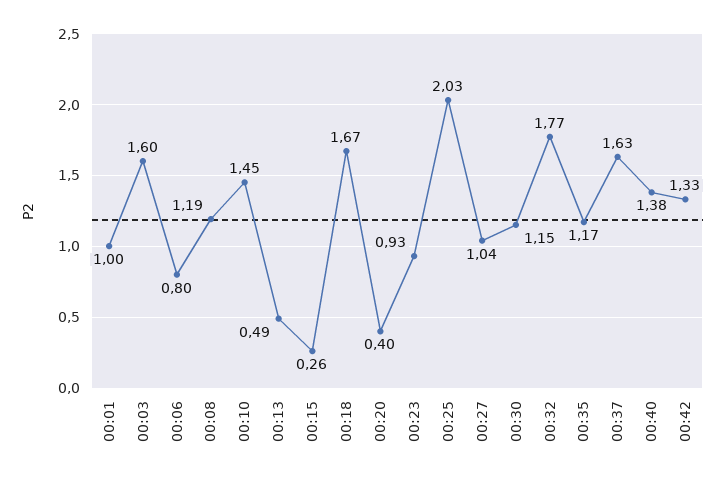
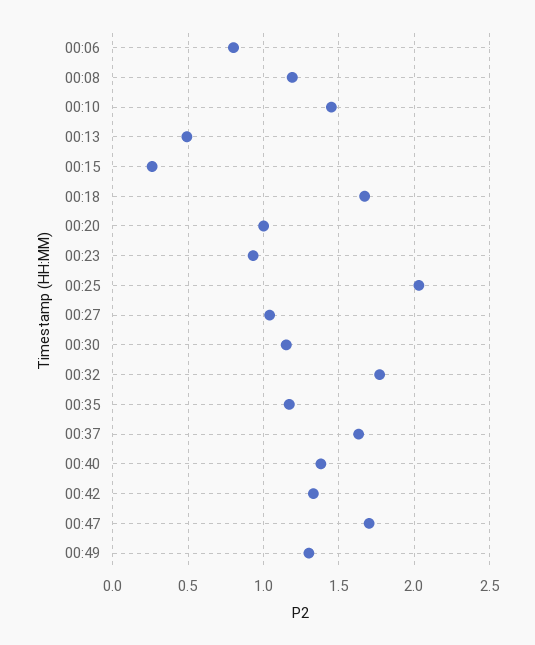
00:01: 1 -> none
00:03: 1.6 -> none
00:20: 0.4 -> 1
00:47: none -> 1.7
00:49: none -> 1.3

